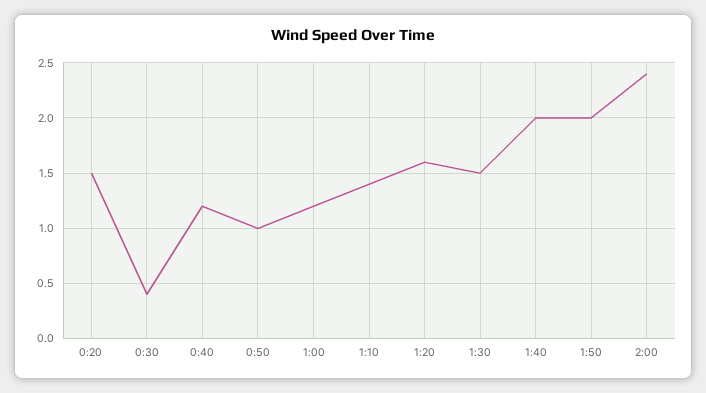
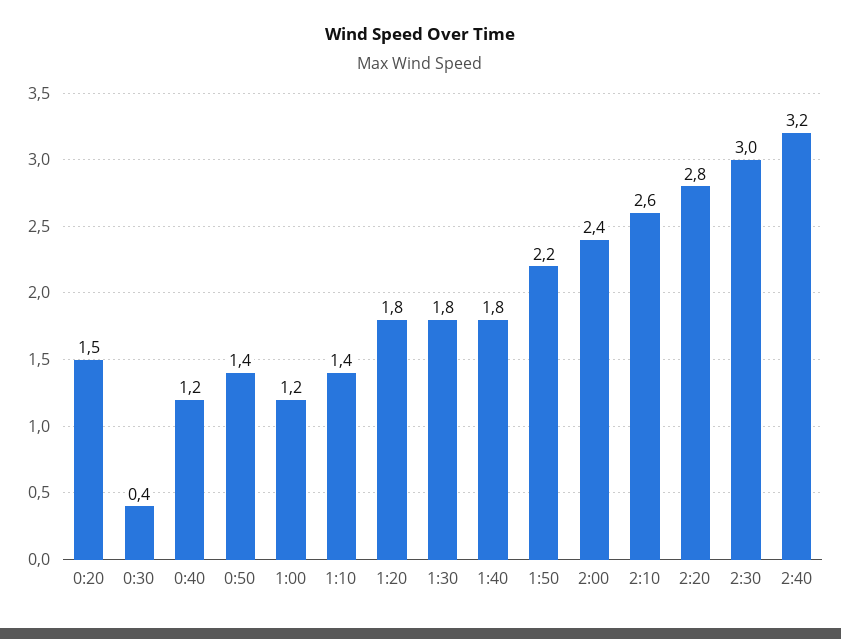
0:50: 1 -> 1.4
1:20: 1.6 -> 1.8
1:30: 1.5 -> 1.8
1:40: 2 -> 1.8
1:50: 2 -> 2.2
2:10: none -> 2.6
2:20: none -> 2.8
2:30: none -> 3
2:40: none -> 3.2

